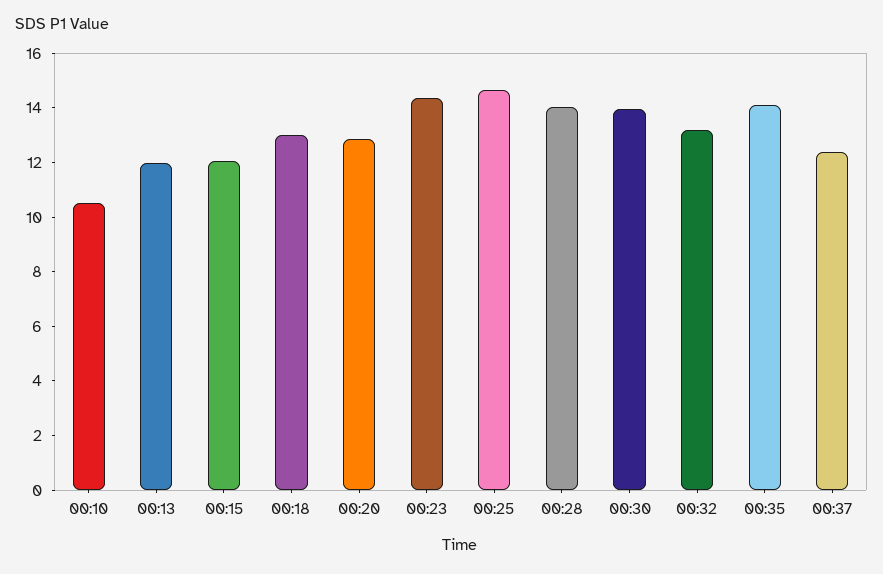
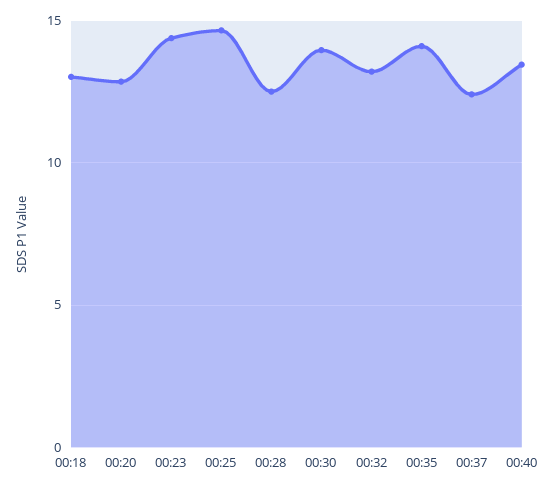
00:10: 10.5 -> none
00:13: 12 -> none
00:15: 12 -> none
00:28: 14 -> 12.5
00:40: none -> 13.5

